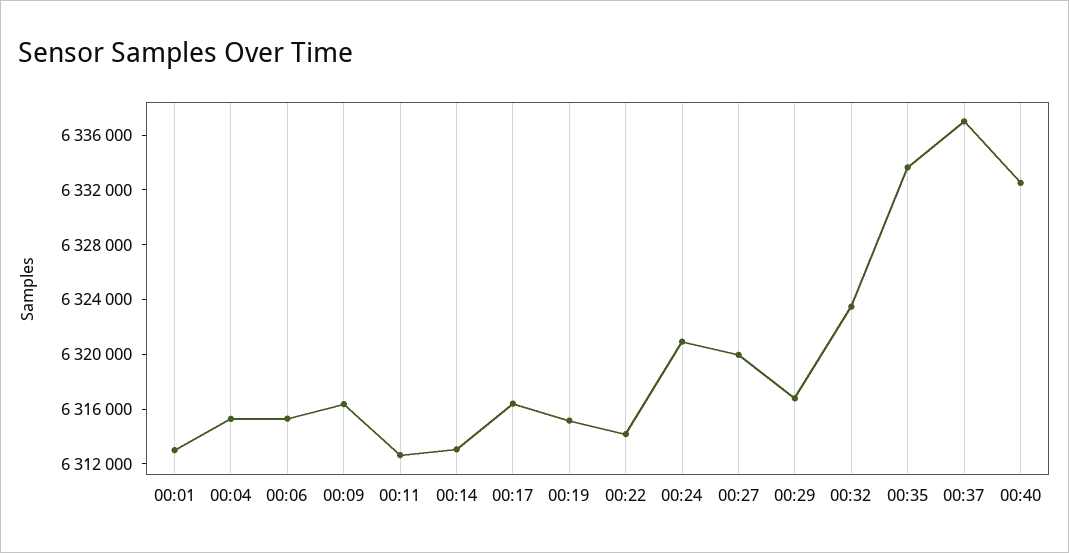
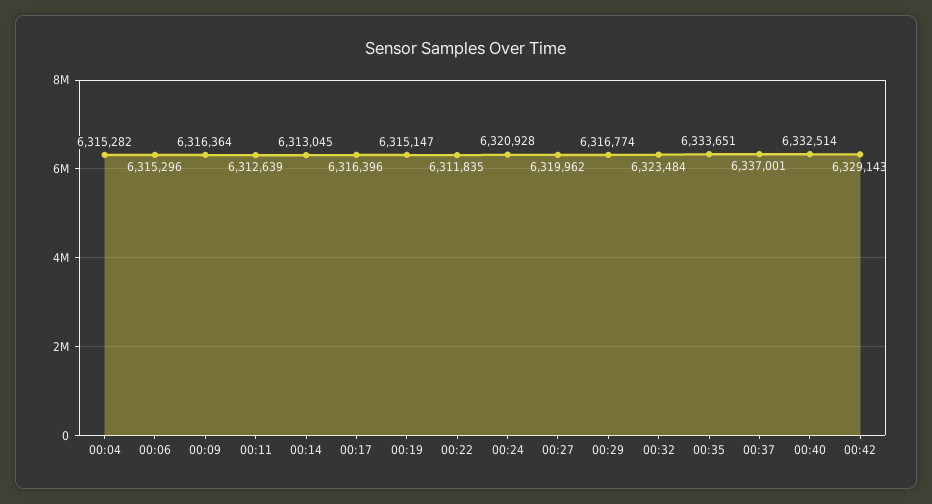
00:01: 6313000 -> none
00:22: 6314000 -> 6311835
00:42: none -> 6329143

